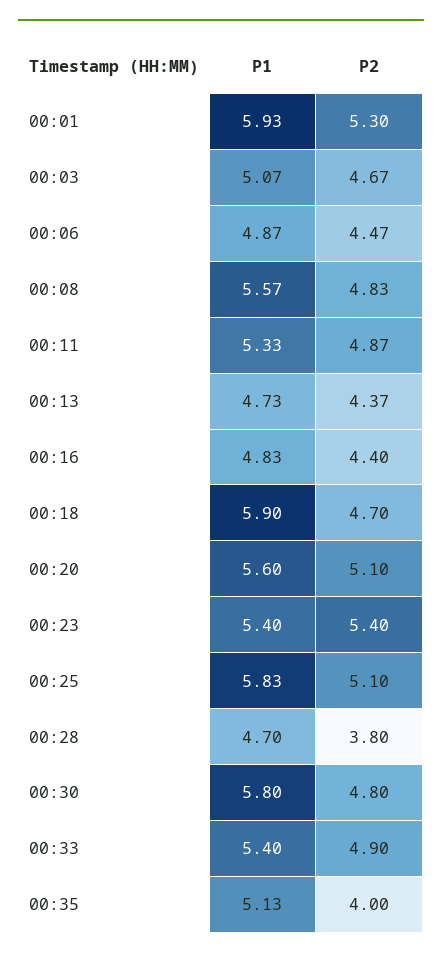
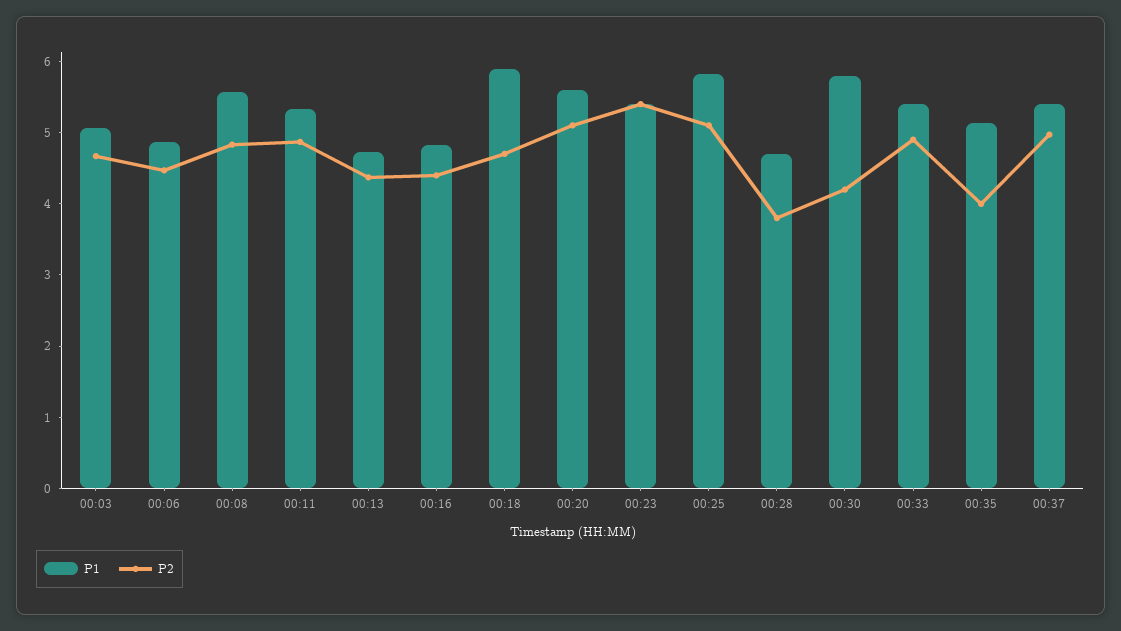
P1, 00:01: 5.93 -> none
P2, 00:01: 5.3 -> none
P2, 00:30: 4.8 -> 4.2
P1, 00:37: none -> 5.4
P2, 00:37: none -> 5

